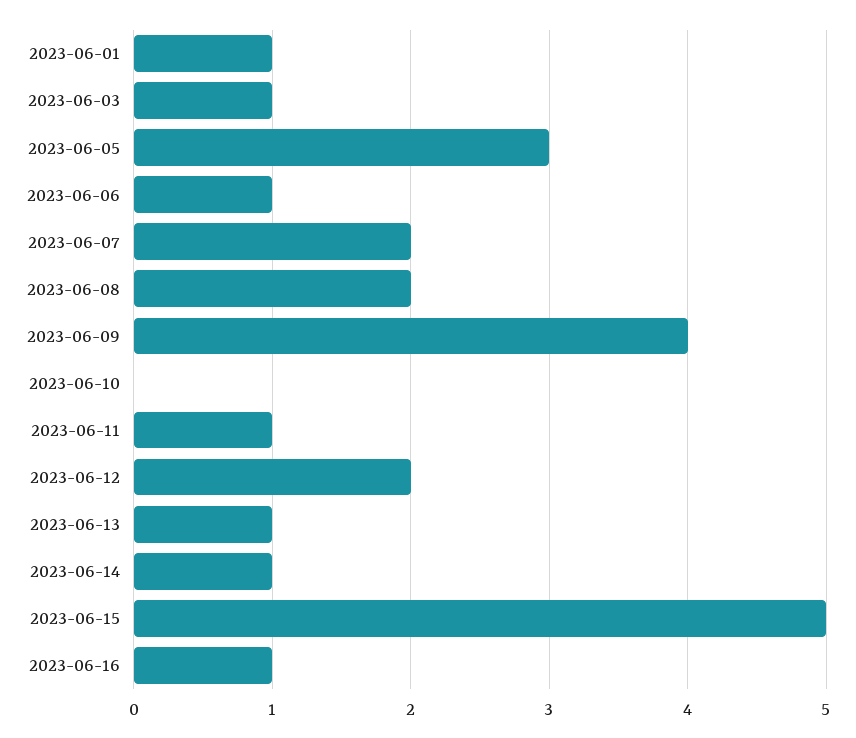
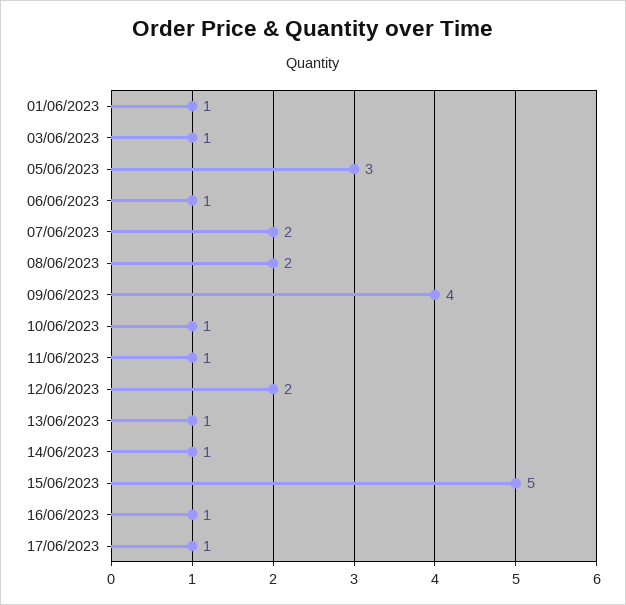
2023-06-10: 0 -> 1
17/06/2023: none -> 1

